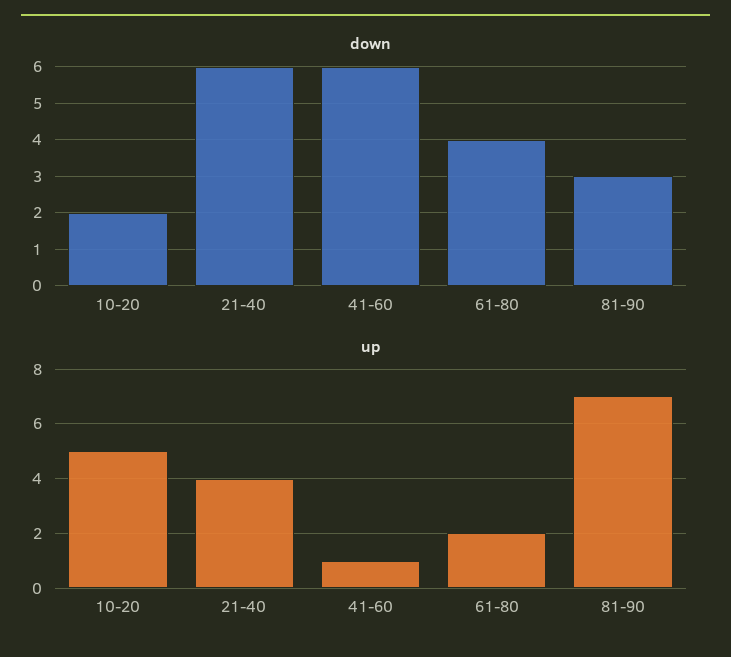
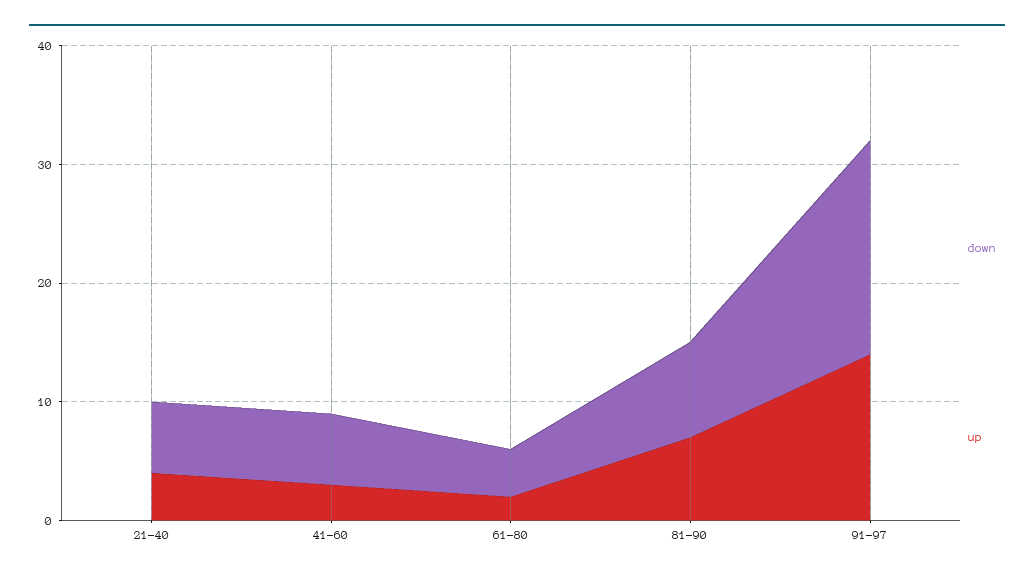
down, 10-20: 2 -> none
down, 81-90: 3 -> 8
up, 10-20: 5 -> none
up, 41-60: 1 -> 3
down, 91-97: none -> 18
up, 91-97: none -> 14

